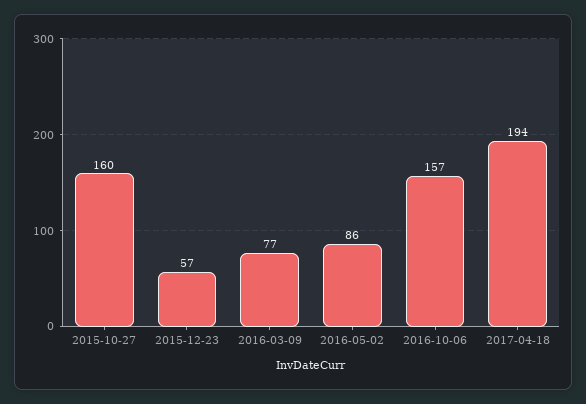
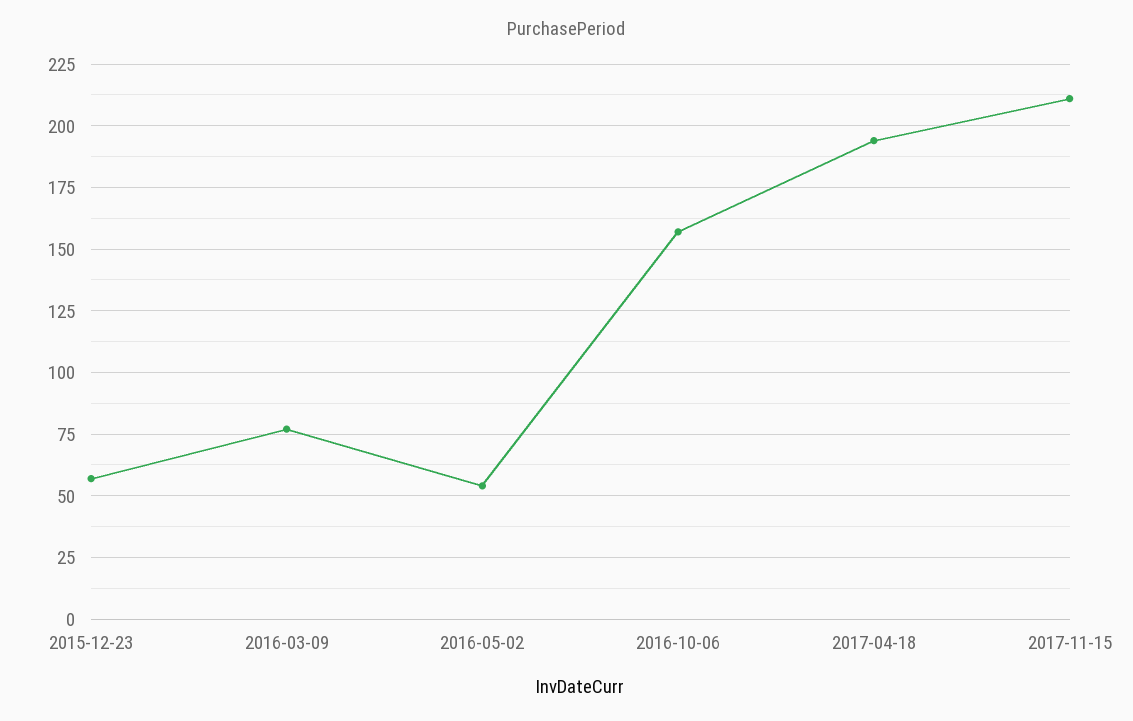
2015-10-27: 160 -> none
2016-05-02: 86 -> 55
2017-11-15: none -> 210

